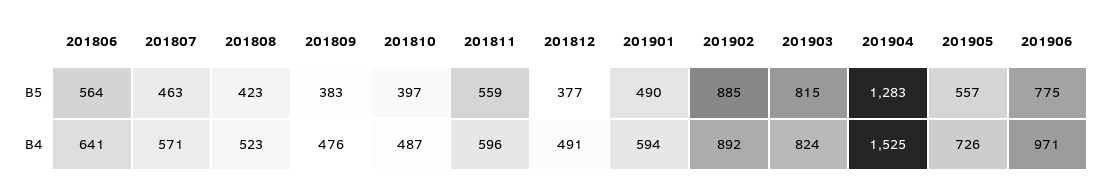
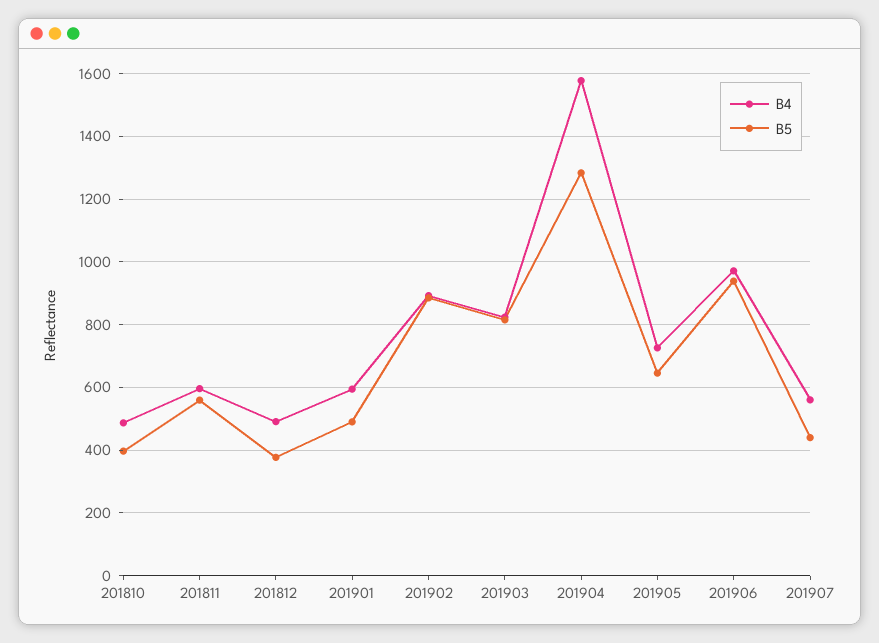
B5, 201806: 564 -> none
B5, 201807: 463 -> none
B5, 201808: 423 -> none
B5, 201809: 383 -> none
B5, 201905: 557 -> 640
B5, 201906: 775 -> 940
B4, 201806: 641 -> none
B4, 201807: 571 -> none
B4, 201808: 523 -> none
B4, 201809: 476 -> none
B4, 201904: 1525 -> 1580
B4, 201907: none -> 560
B5, 201907: none -> 440

